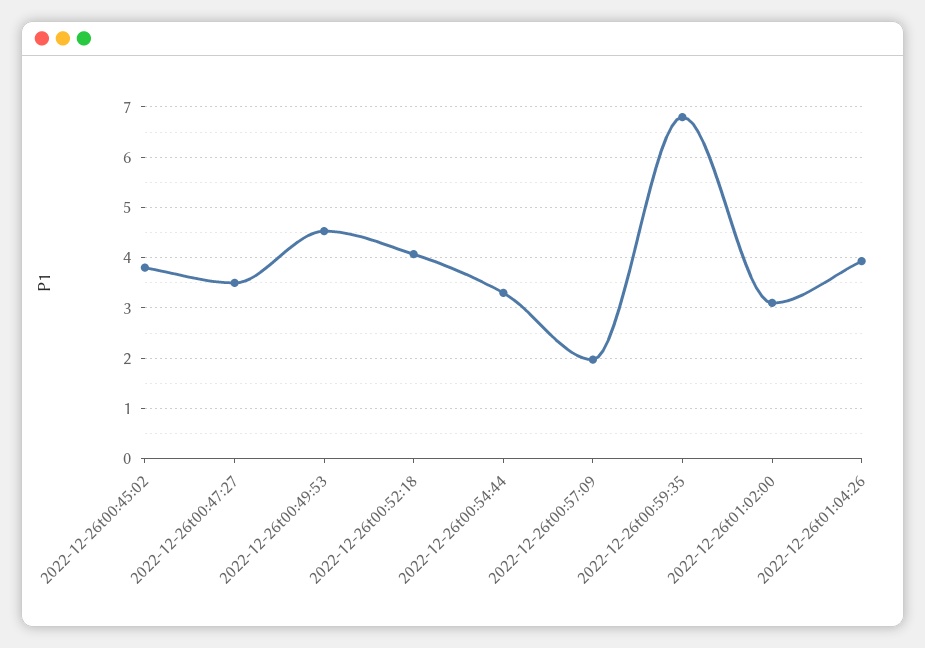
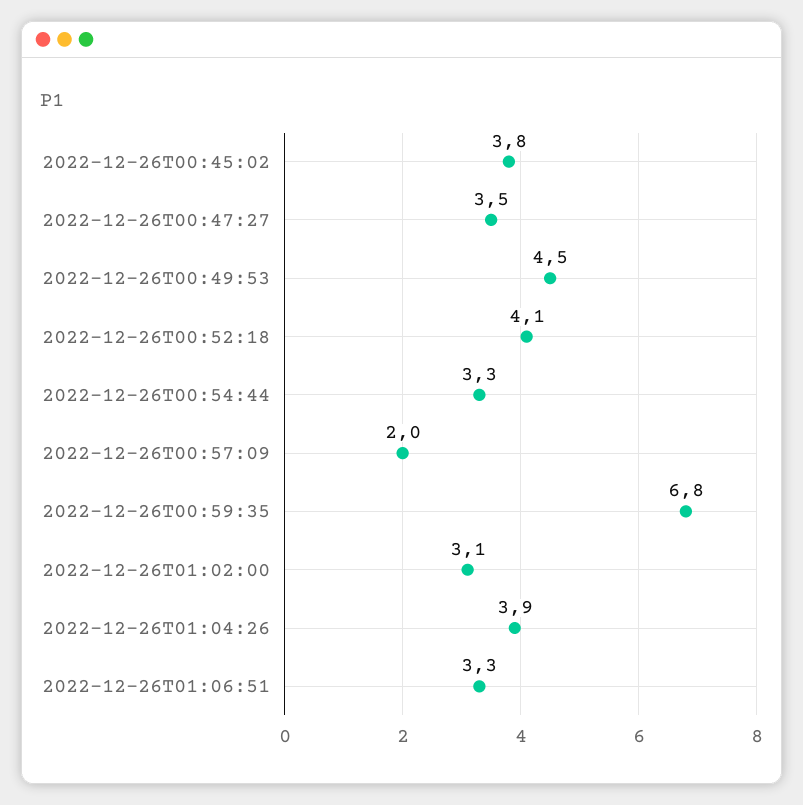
2022-12-26T01:06:51: none -> 3.3

